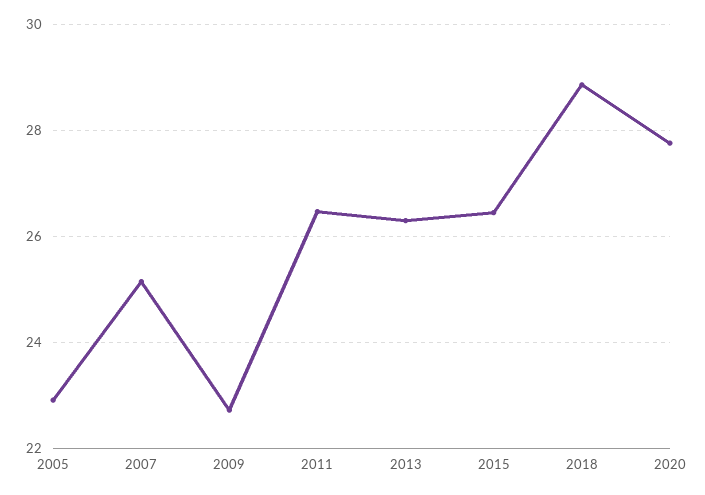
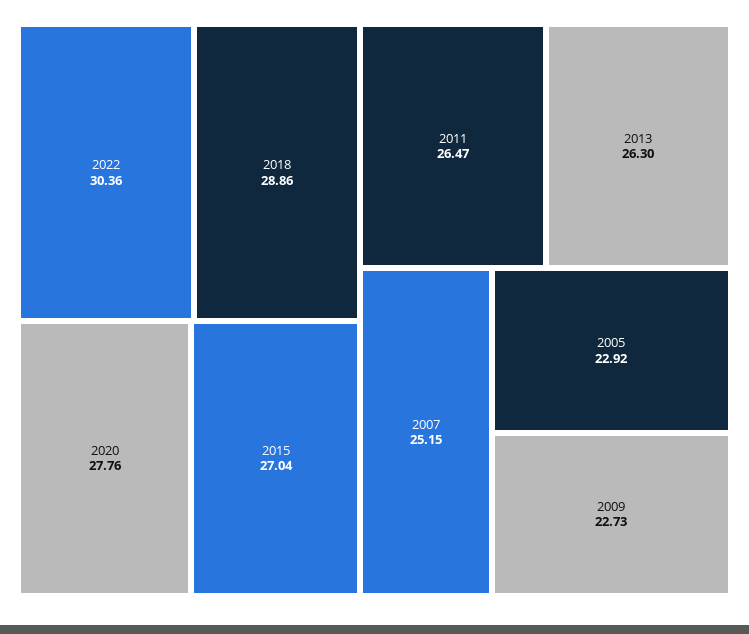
2015: 26.4 -> 27.04
2022: none -> 30.36

